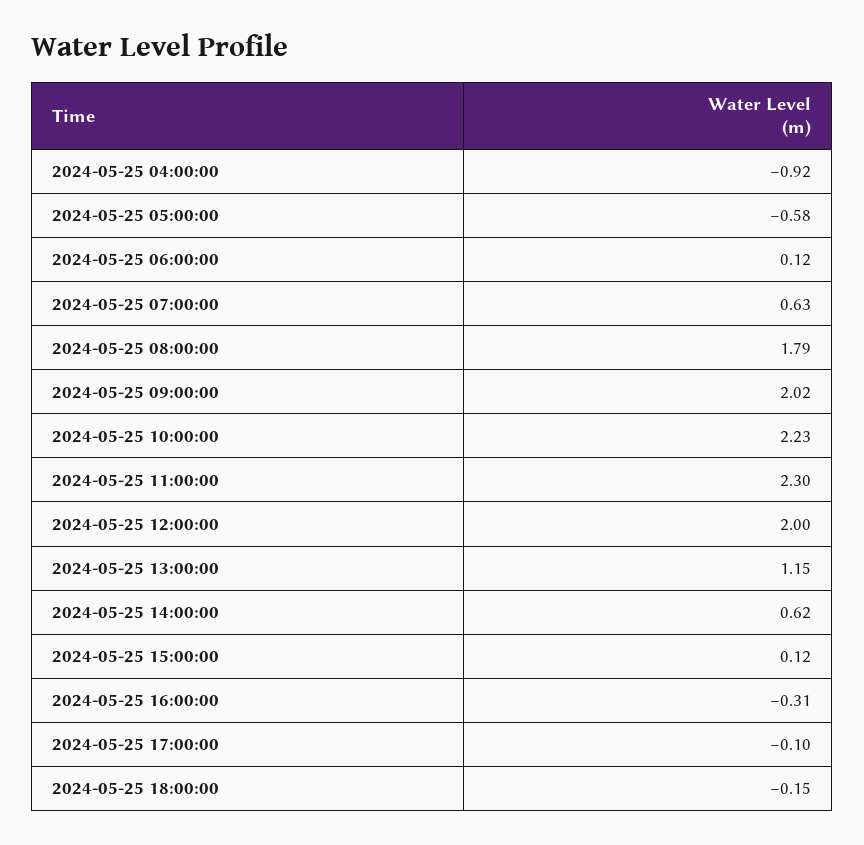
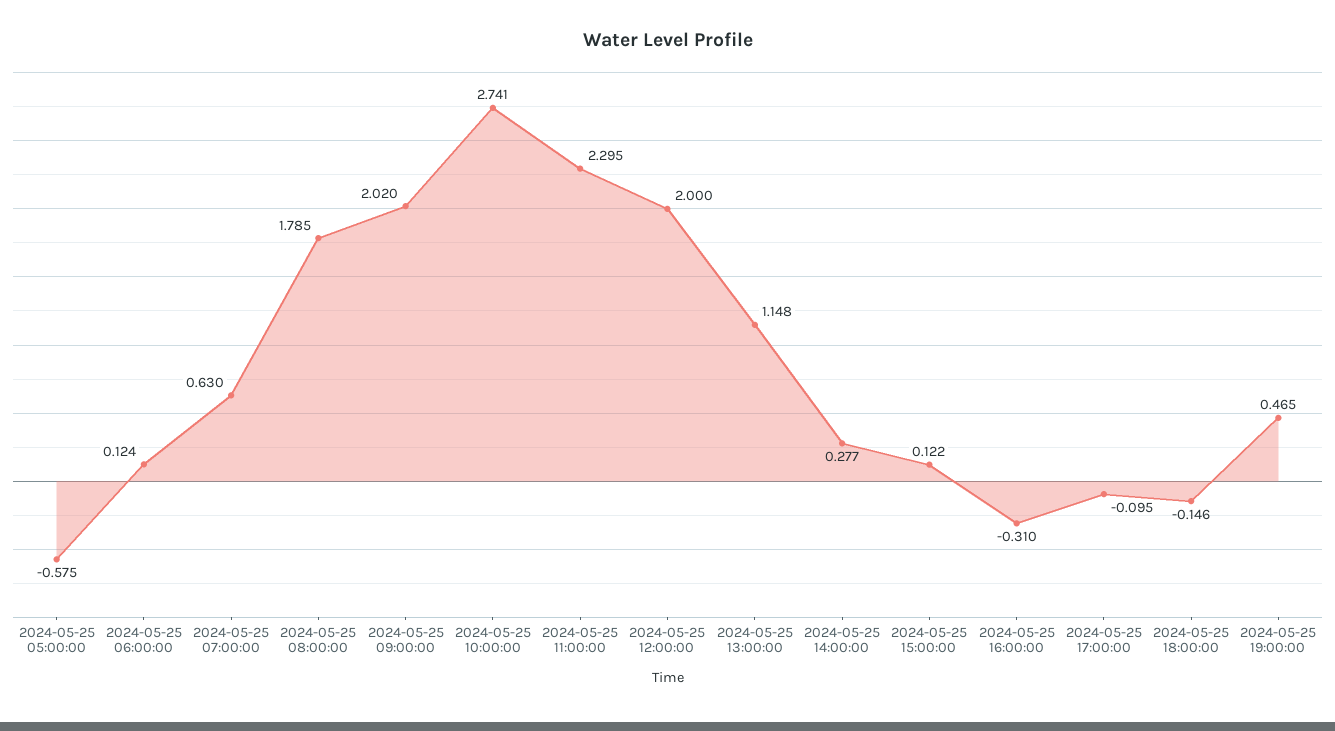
2024-05-25 04:00:00: -0.92 -> none
2024-05-25 10:00:00: 2.23 -> 2.741
2024-05-25 14:00:00: 0.62 -> 0.277
2024-05-25 19:00:00: none -> 0.465

